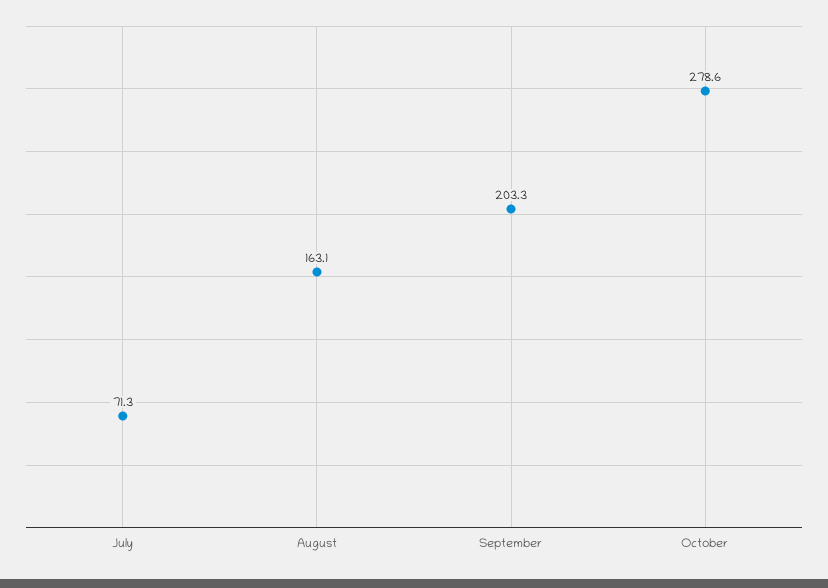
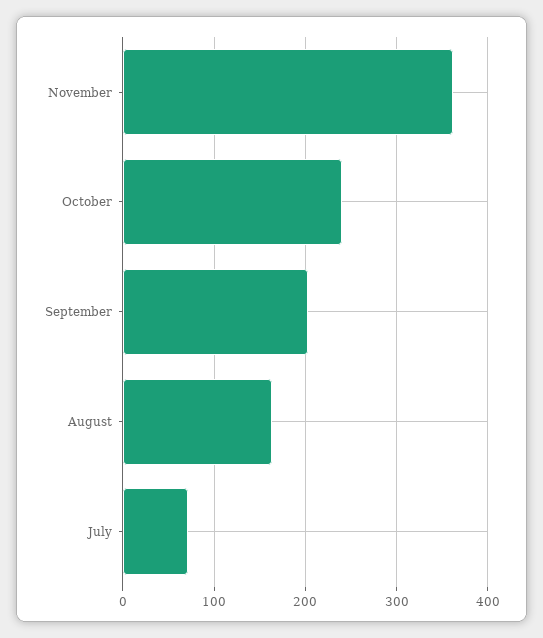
October: 278.6 -> 240
November: none -> 360

